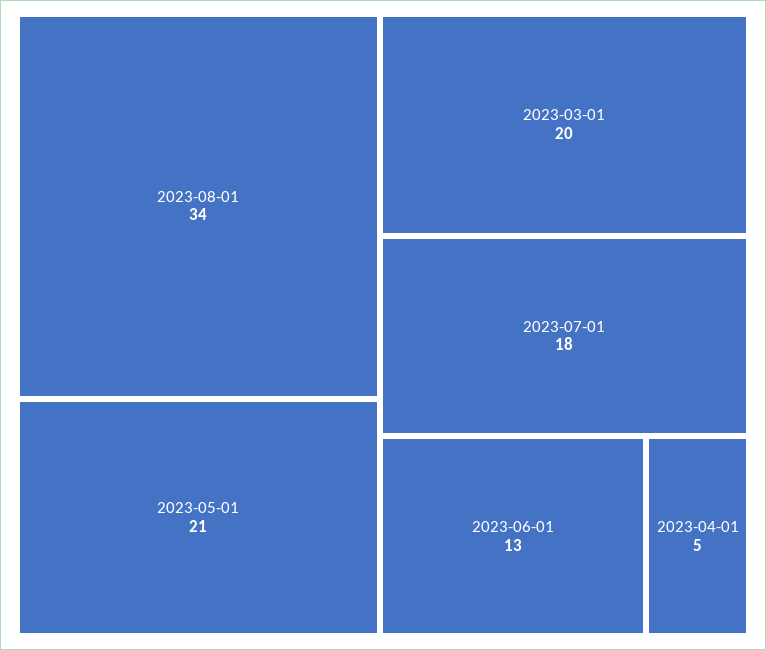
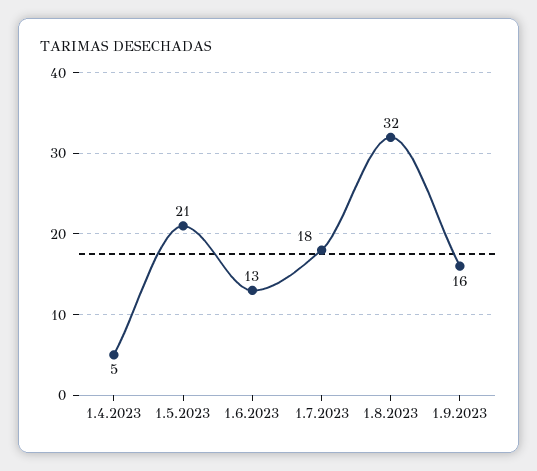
2023-08-01: 34 -> 32
2023-03-01: 20 -> none
1.9.2023: none -> 16

